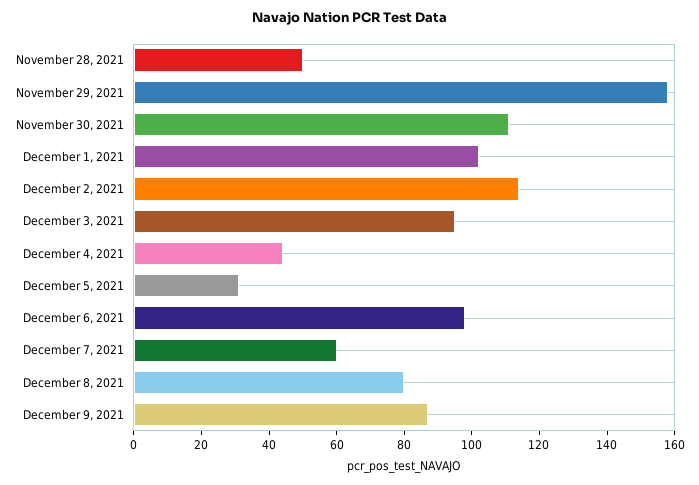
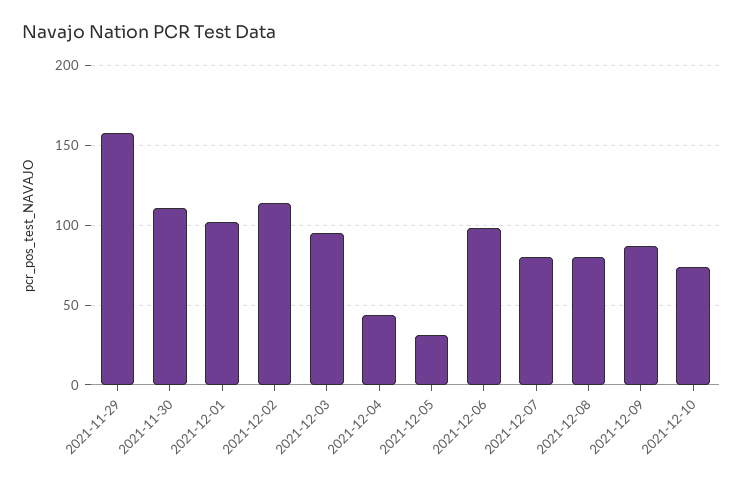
November 28, 2021: 50 -> none
December 7, 2021: 60 -> 80
2021-12-10: none -> 75

